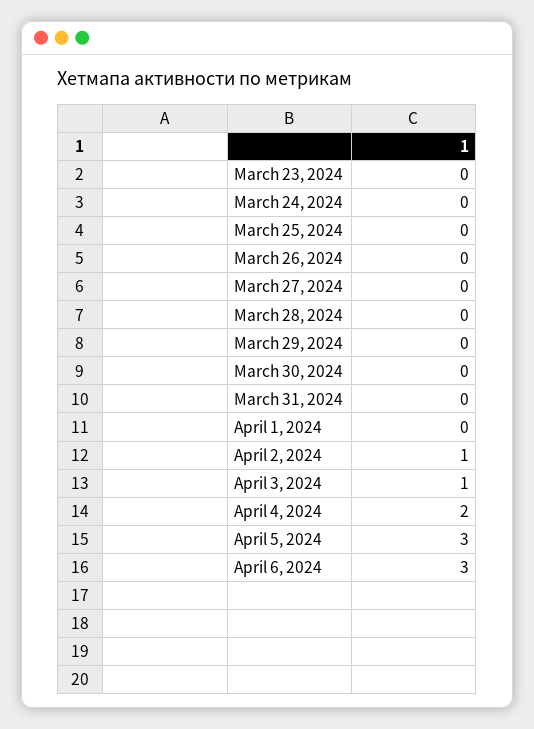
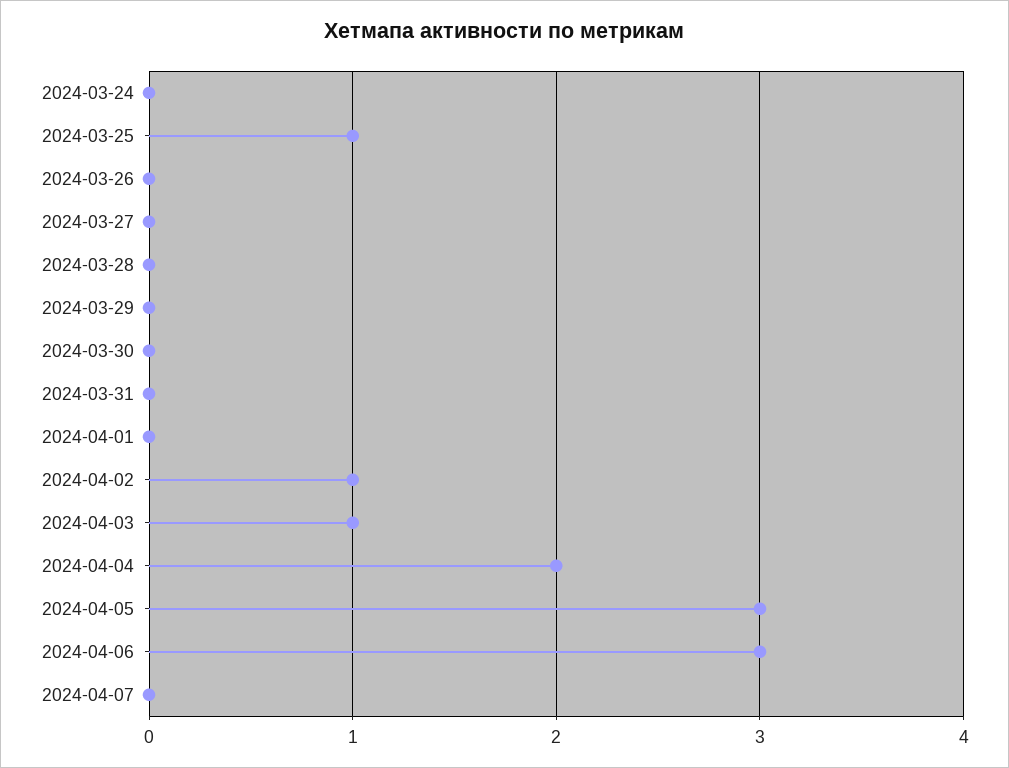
March 23, 2024: 0 -> none
March 25, 2024: 0 -> 1
2024-04-07: none -> 0

